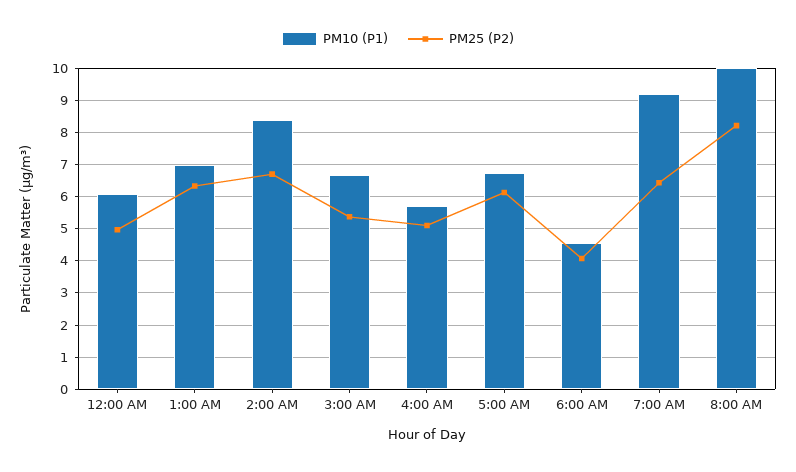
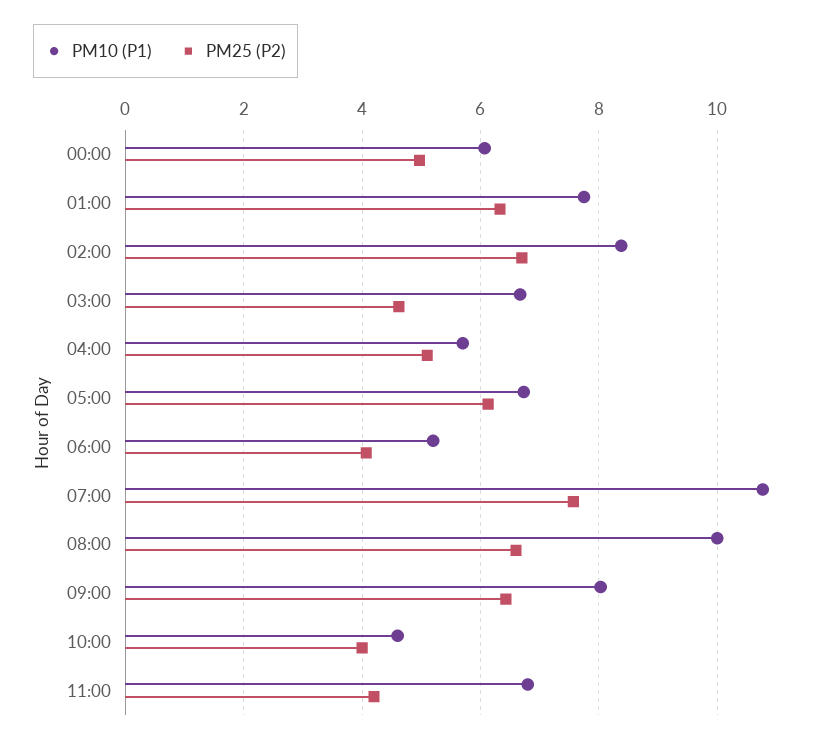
PM10 (P1), 1:00 AM: 7 -> 7.8
PM25 (P2), 3:00 AM: 5.4 -> 4.6
PM10 (P1), 6:00 AM: 4.6 -> 5.2
PM10 (P1), 7:00 AM: 9.2 -> 10.8
PM25 (P2), 7:00 AM: 6.4 -> 7.6
PM25 (P2), 8:00 AM: 8.2 -> 6.6
PM10 (P1), 09:00: none -> 8
PM25 (P2), 09:00: none -> 6.4
PM10 (P1), 10:00: none -> 4.6
PM25 (P2), 10:00: none -> 4
PM10 (P1), 11:00: none -> 6.8
PM25 (P2), 11:00: none -> 4.2

